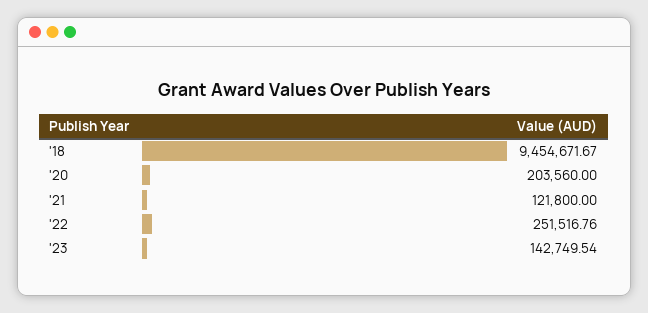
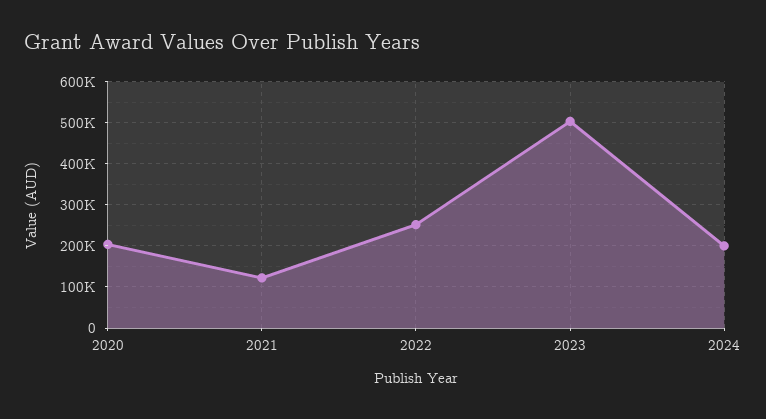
'18: 9454671.67 -> none
'23: 142749.54 -> 500000
2024: none -> 200000

